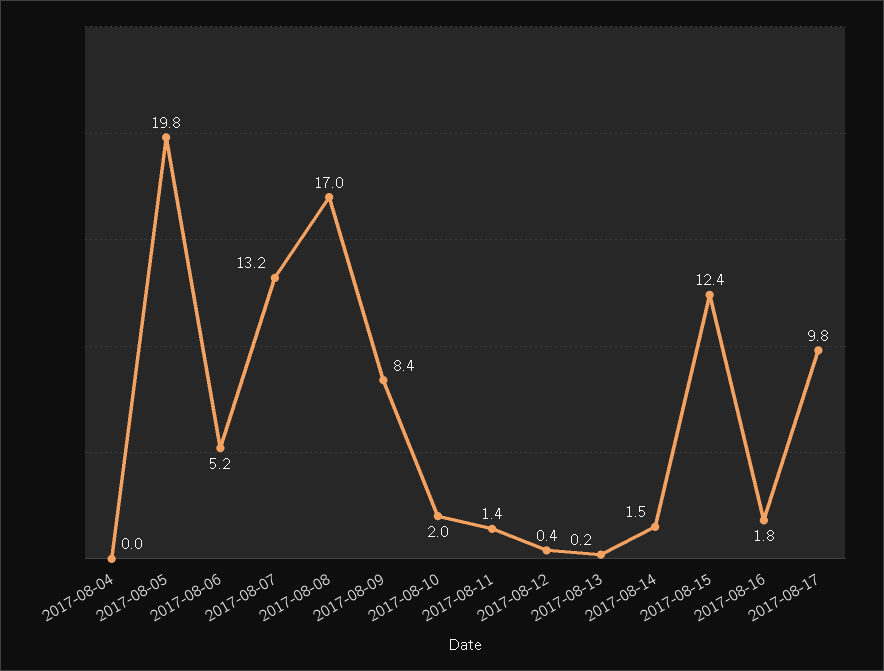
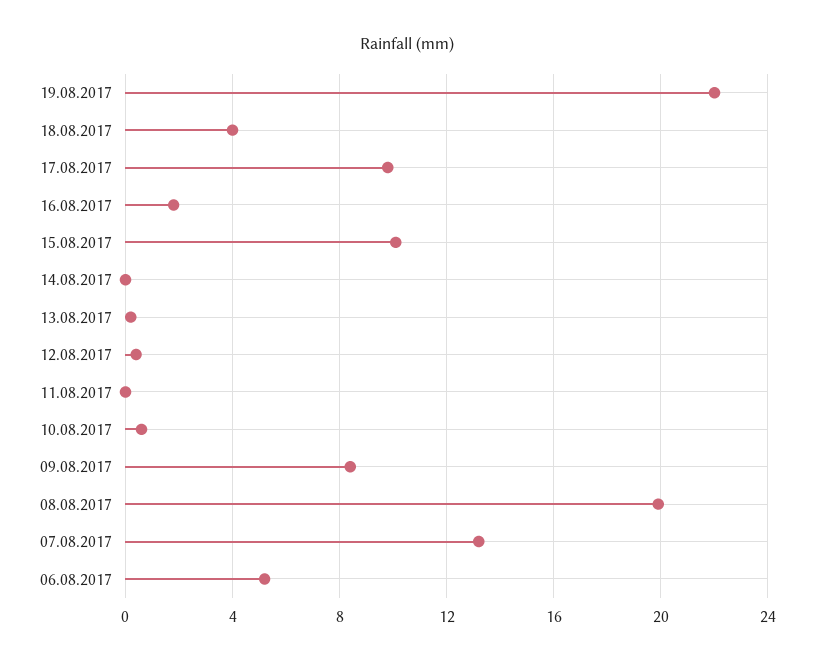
2017-08-04: 0 -> none
2017-08-05: 19.8 -> none
2017-08-08: 17 -> 20
2017-08-10: 2 -> 0.5
2017-08-11: 1.4 -> 0
2017-08-14: 1.5 -> 0
2017-08-15: 12.4 -> 10
19.08.2017: none -> 22
18.08.2017: none -> 4

